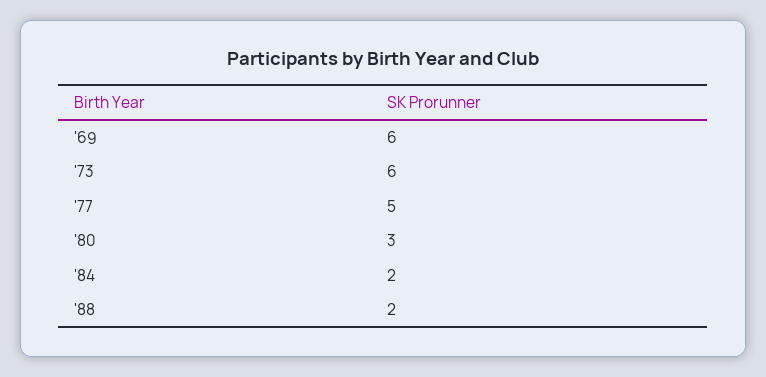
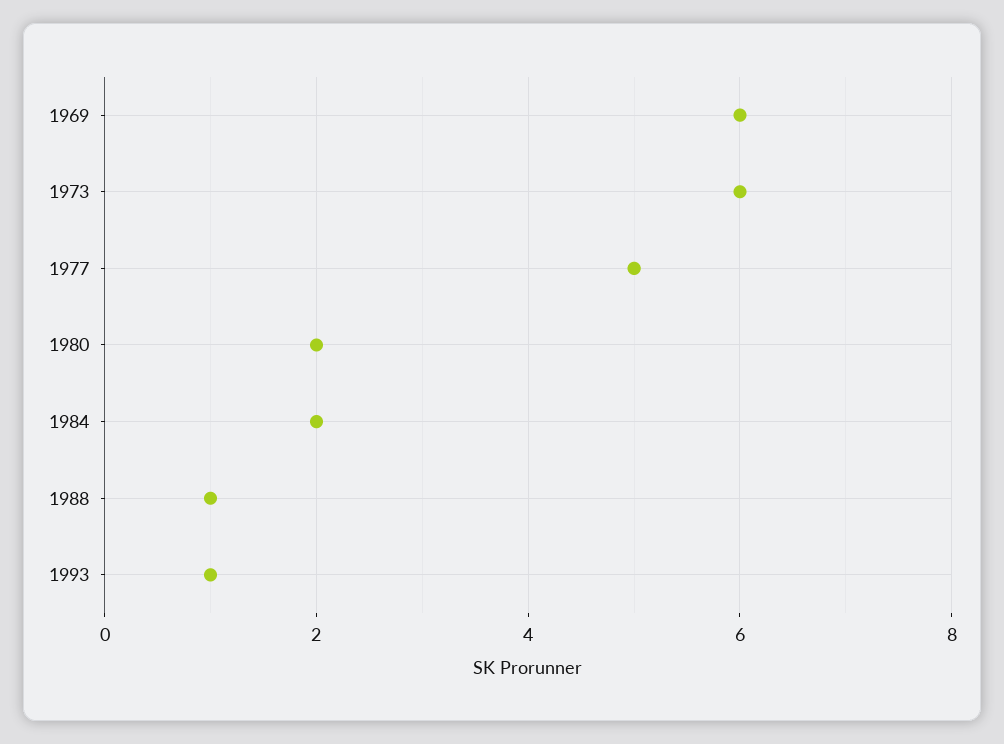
'80: 3 -> 2
'88: 2 -> 1
1993: none -> 1

